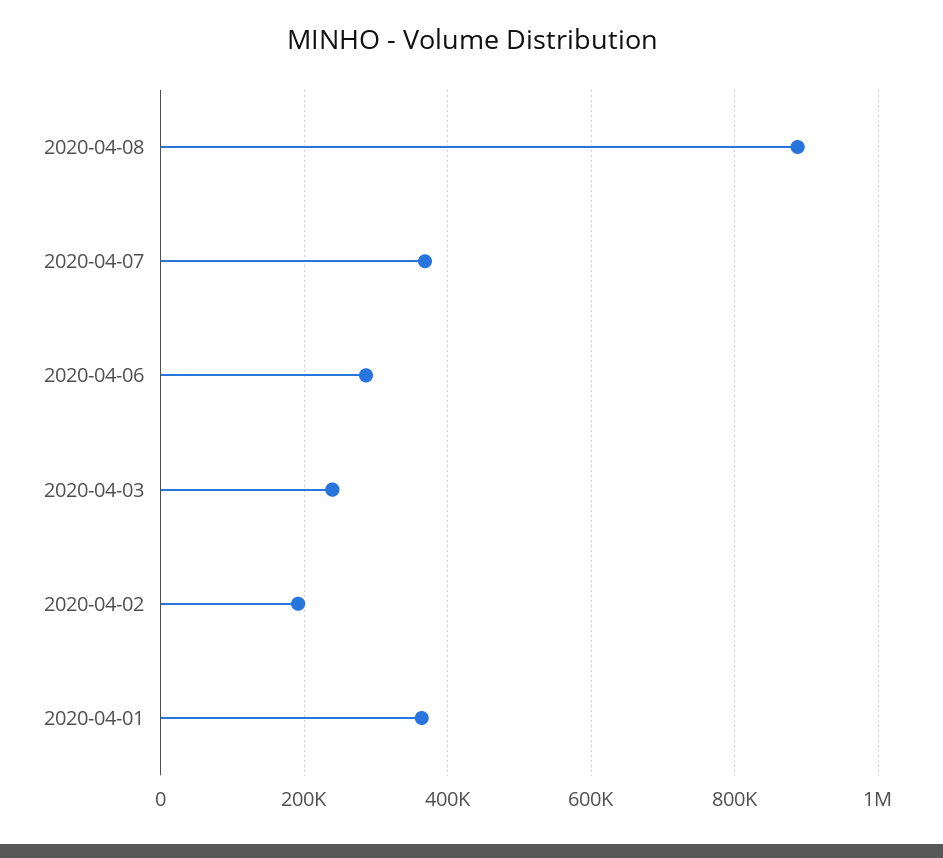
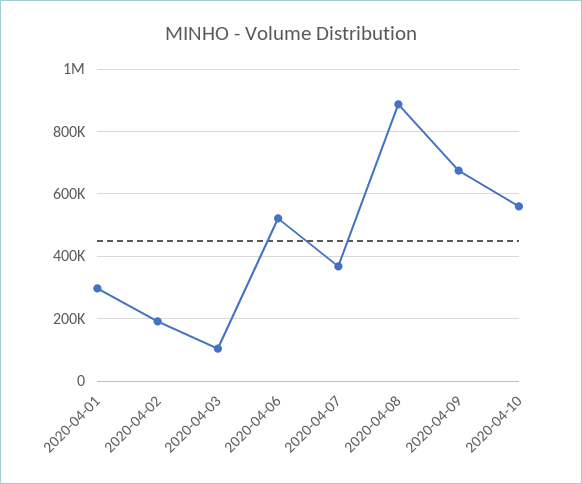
2020-04-06: 280000 -> 520000
2020-04-03: 240000 -> 100000
2020-04-01: 360000 -> 300000
2020-04-09: none -> 680000
2020-04-10: none -> 560000

